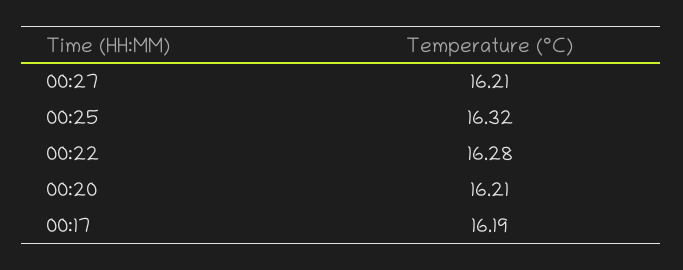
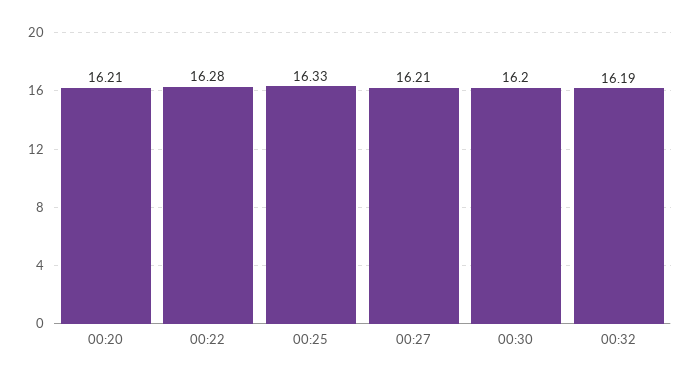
00:25: 16.32 -> 16.33
00:17: 16.19 -> none
00:30: none -> 16.2
00:32: none -> 16.19

